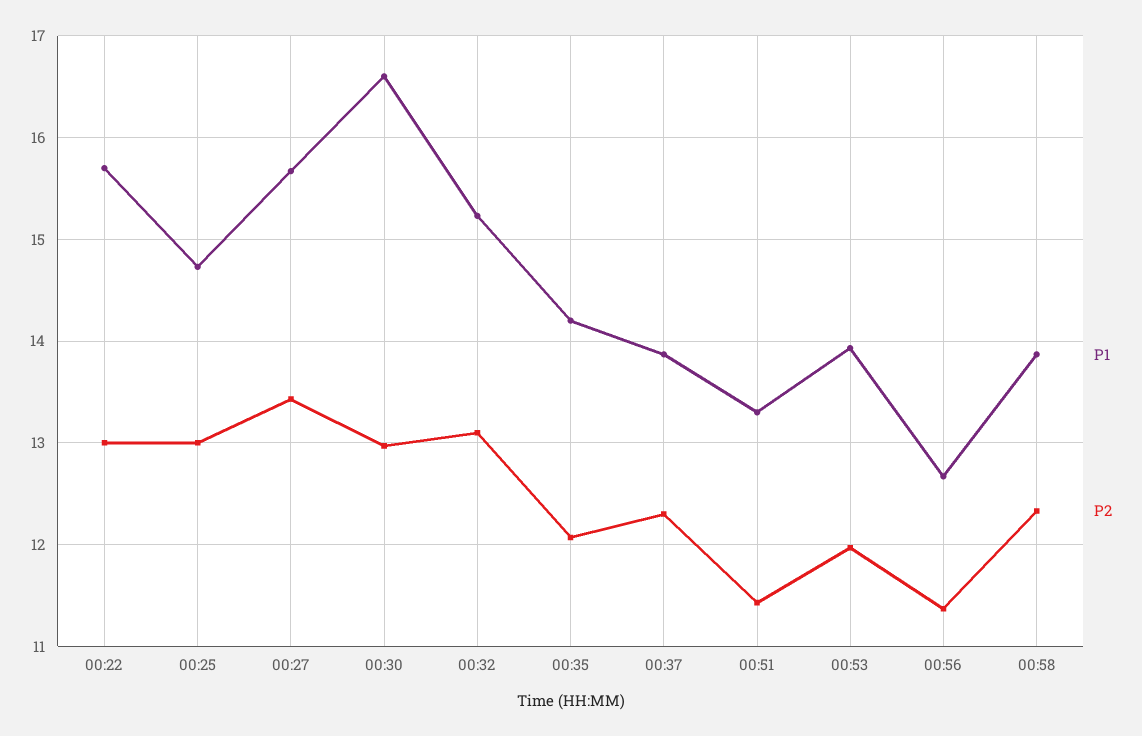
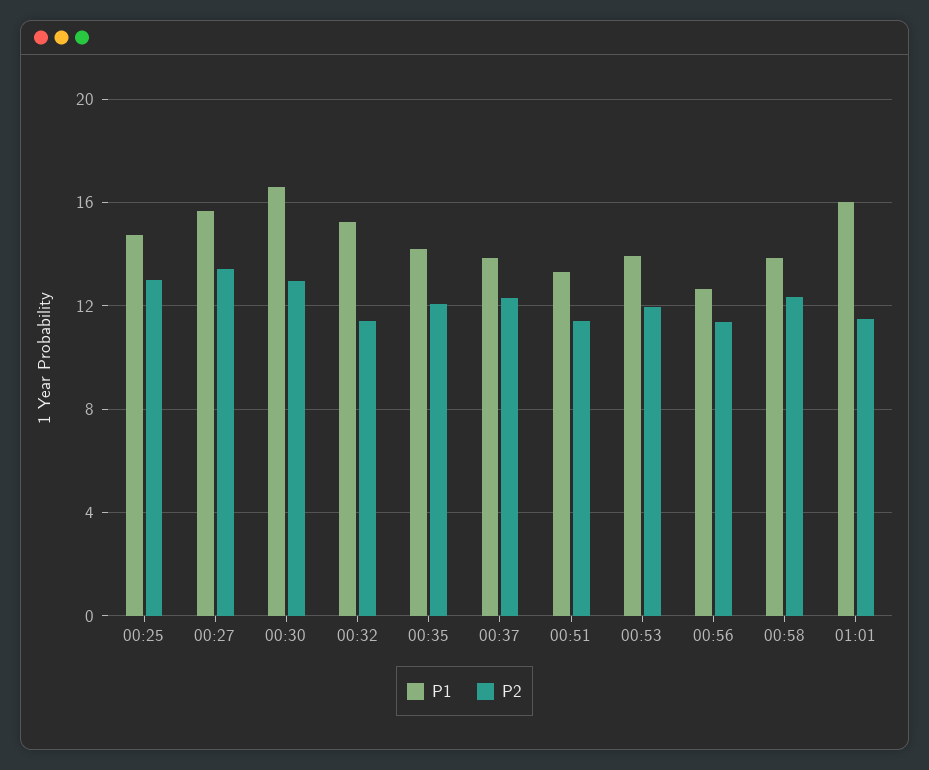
P1, 00:22: 15.7 -> none
P2, 00:22: 13 -> none
P2, 00:32: 13.1 -> 11.5
P1, 01:01: none -> 16
P2, 01:01: none -> 11.5

